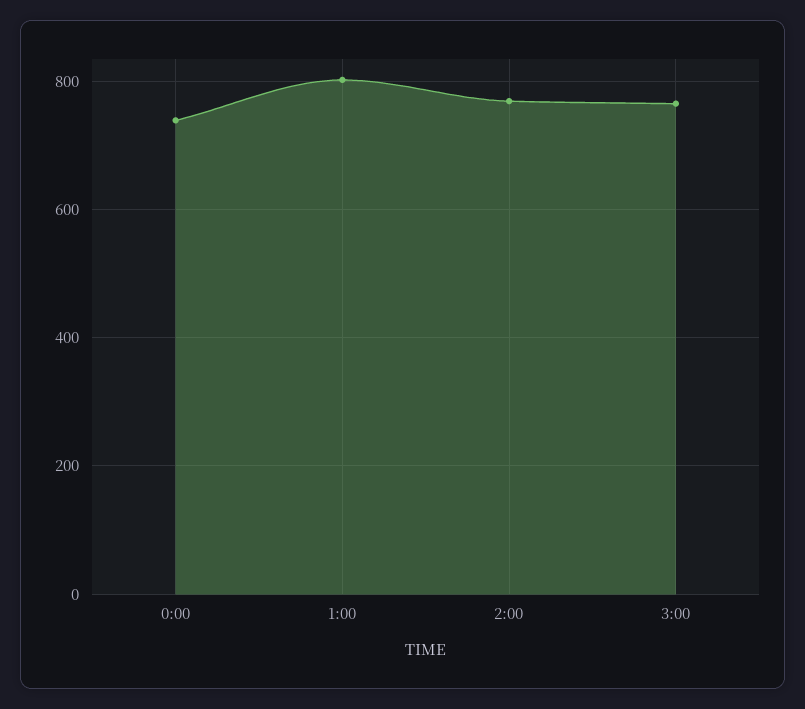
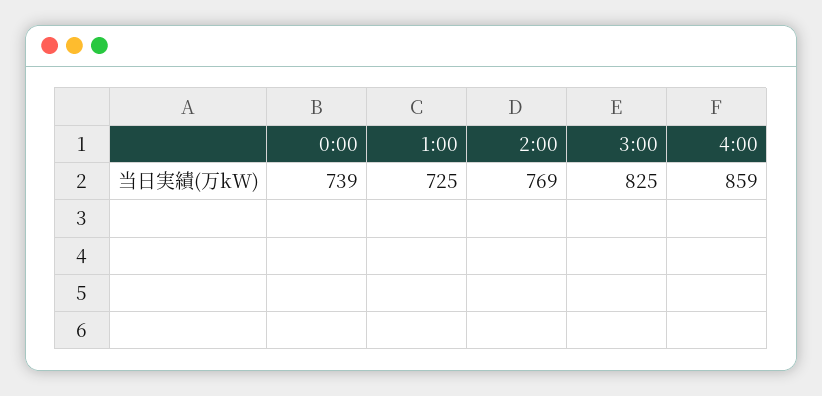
1:00: 800 -> 725
3:00: 760 -> 825
4:00: none -> 859

